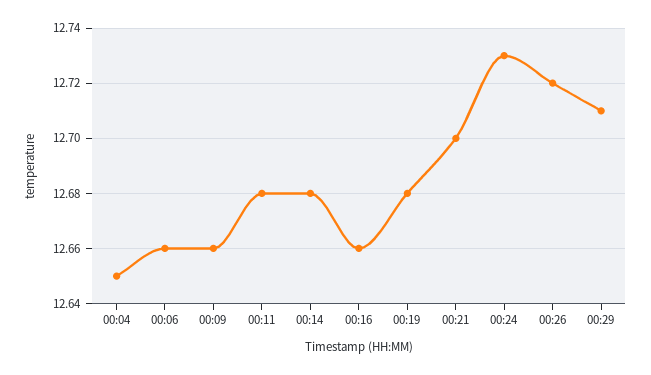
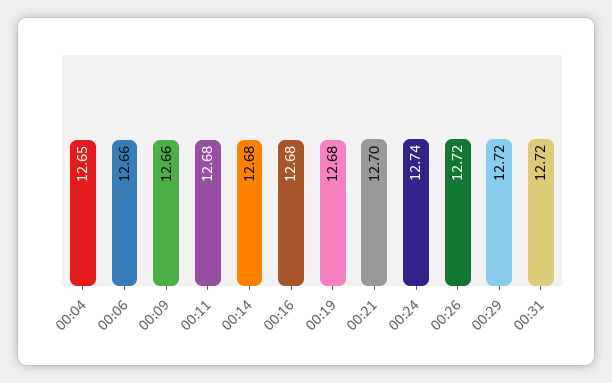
00:16: 12.66 -> 12.68
00:24: 12.73 -> 12.74
00:29: 12.71 -> 12.72
00:31: none -> 12.72

